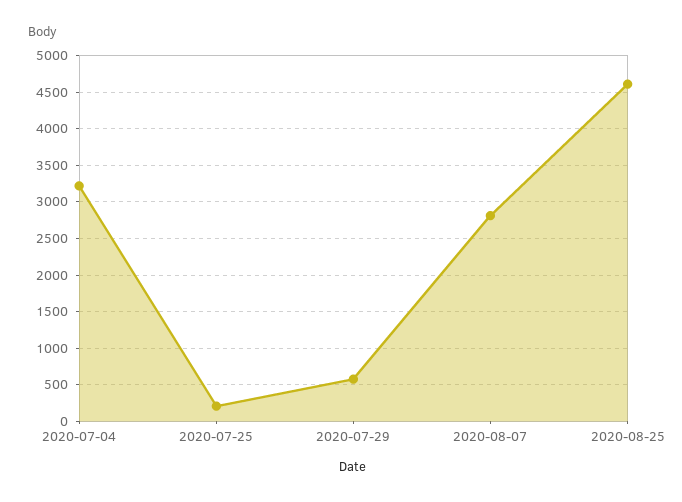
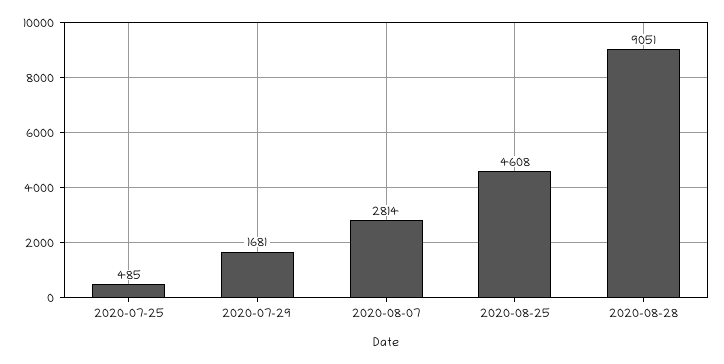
2020-07-04: 3200 -> none
2020-07-25: 200 -> 485
2020-07-29: 600 -> 1681
2020-08-28: none -> 9051

